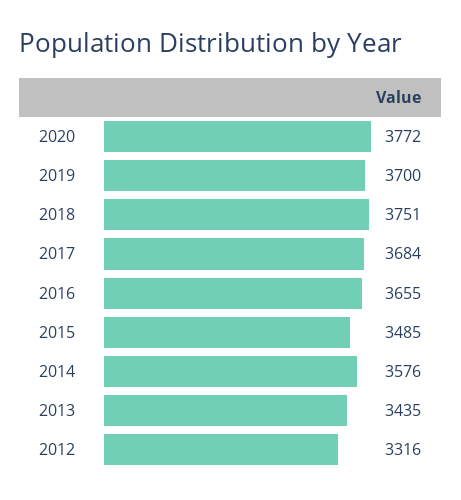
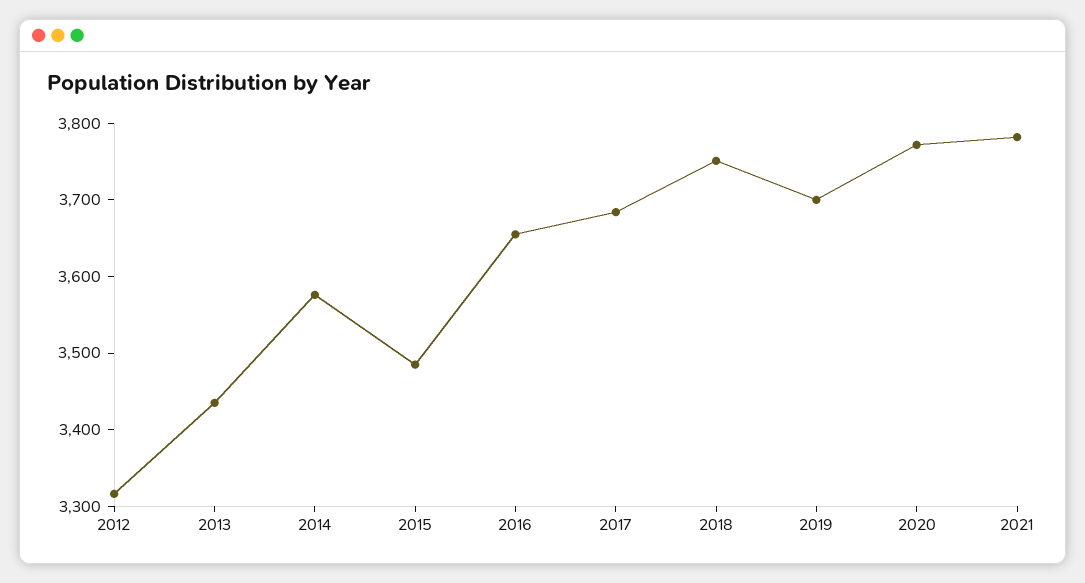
2021: none -> 3780

